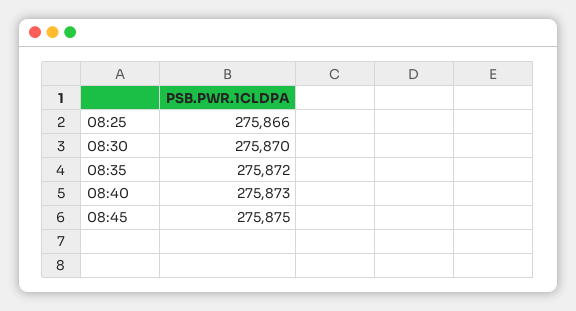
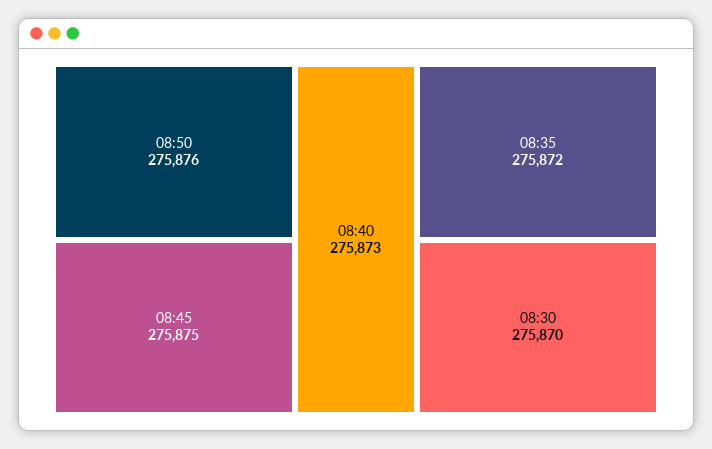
08:25: 275866 -> none
08:50: none -> 275876

